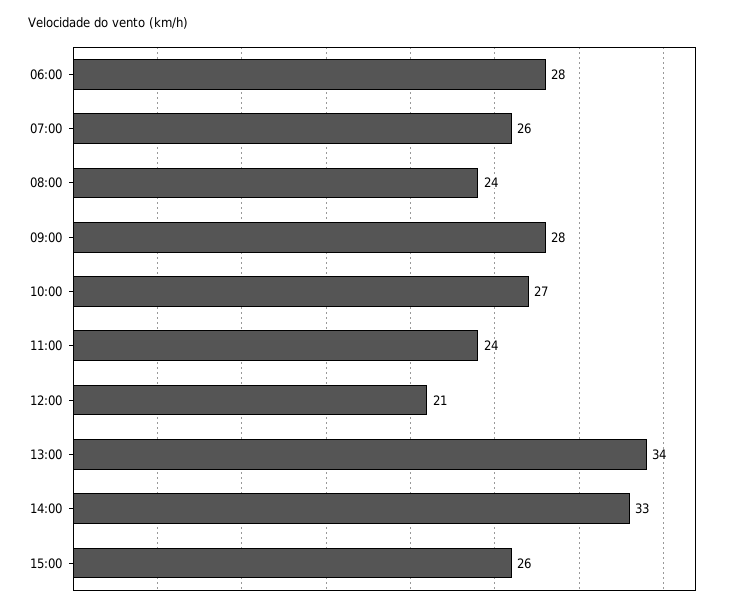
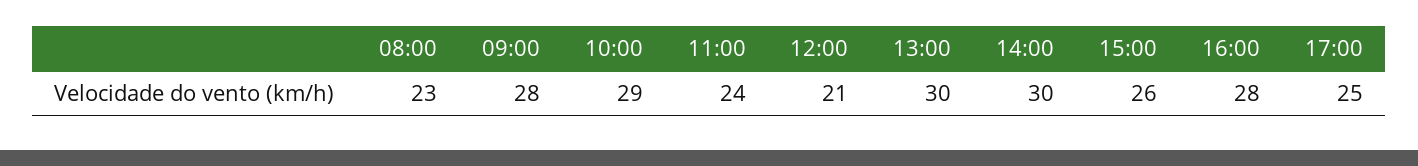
06:00: 28 -> none
07:00: 26 -> none
08:00: 24 -> 23
10:00: 27 -> 29
13:00: 34 -> 30
14:00: 33 -> 30
16:00: none -> 28
17:00: none -> 25

